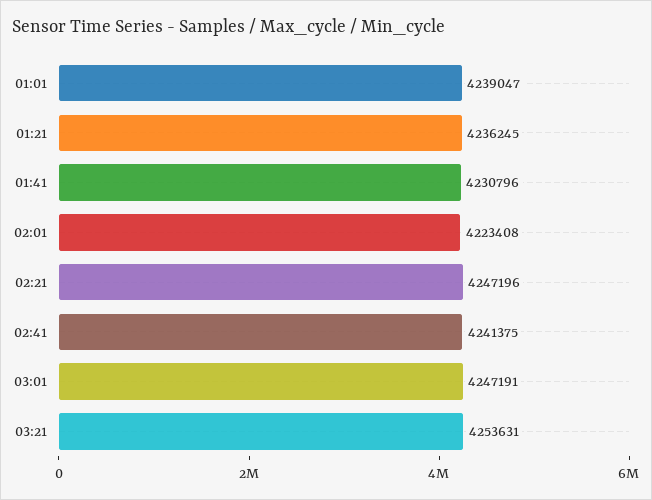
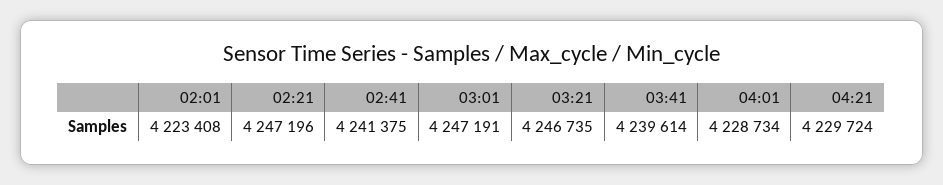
01:01: 4239047 -> none
01:21: 4236245 -> none
01:41: 4230796 -> none
03:21: 4253631 -> 4246735
03:41: none -> 4239614
04:01: none -> 4228734
04:21: none -> 4229724

